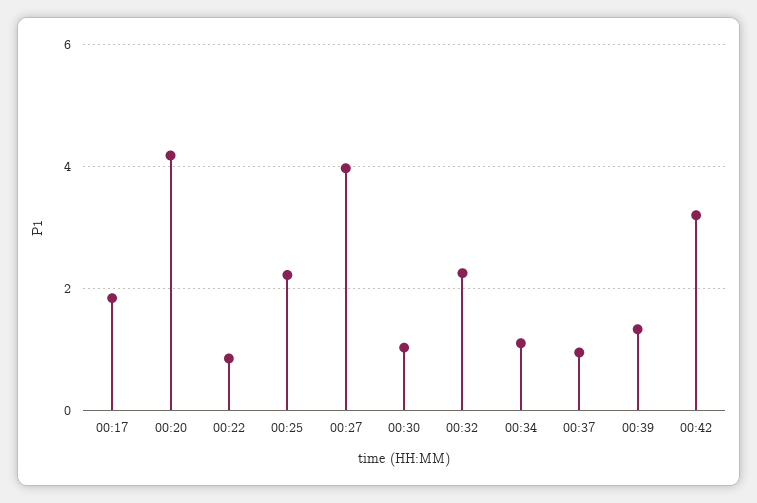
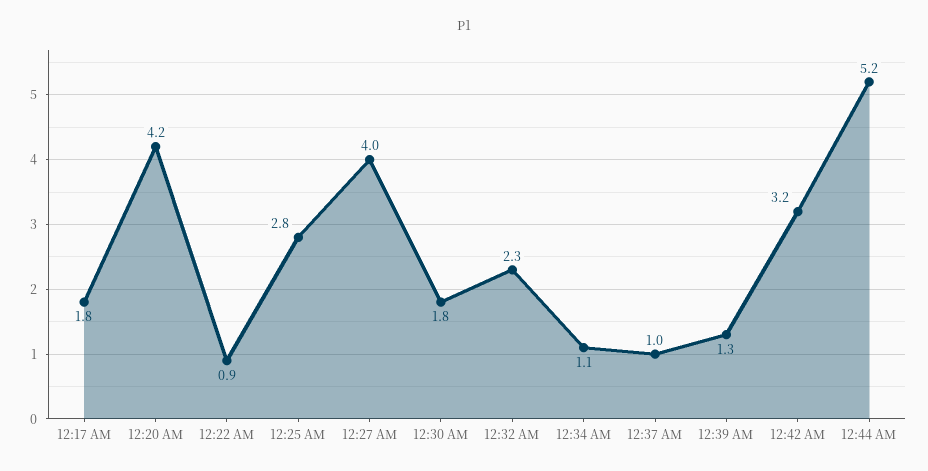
00:25: 2.2 -> 2.8
00:30: 1 -> 1.8
12:44 AM: none -> 5.2

